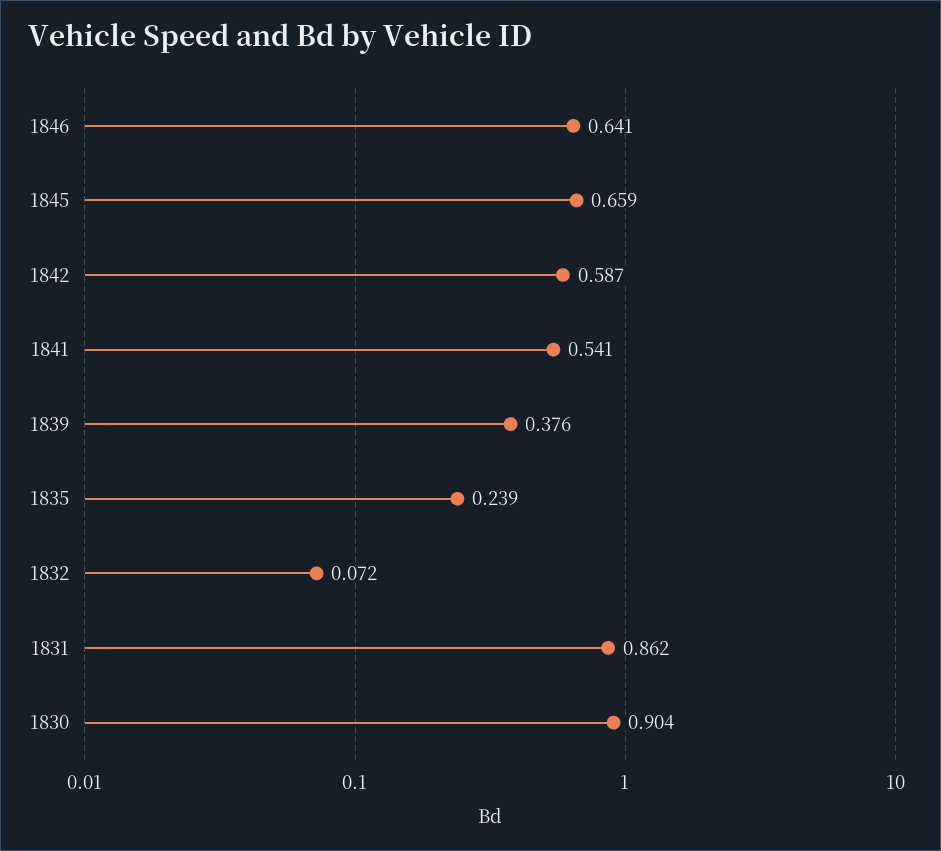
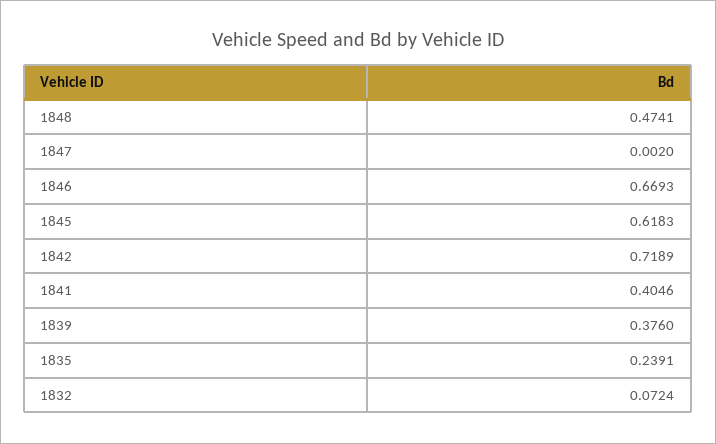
1846: 0.641 -> 0.6693
1845: 0.659 -> 0.6183
1842: 0.587 -> 0.7189
1841: 0.541 -> 0.4046
1831: 0.862 -> none
1830: 0.904 -> none
1848: none -> 0.4741
1847: none -> 0.002

